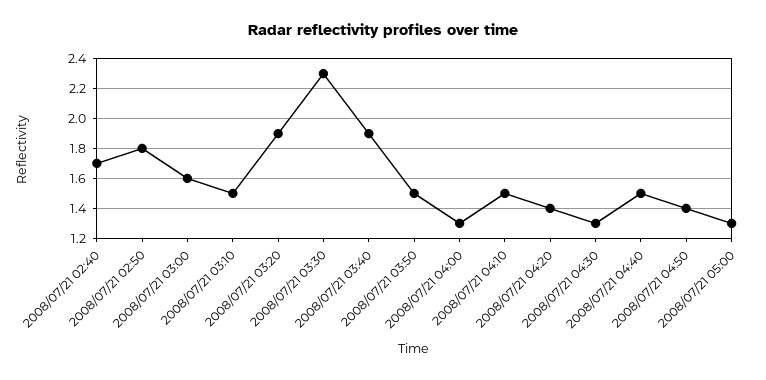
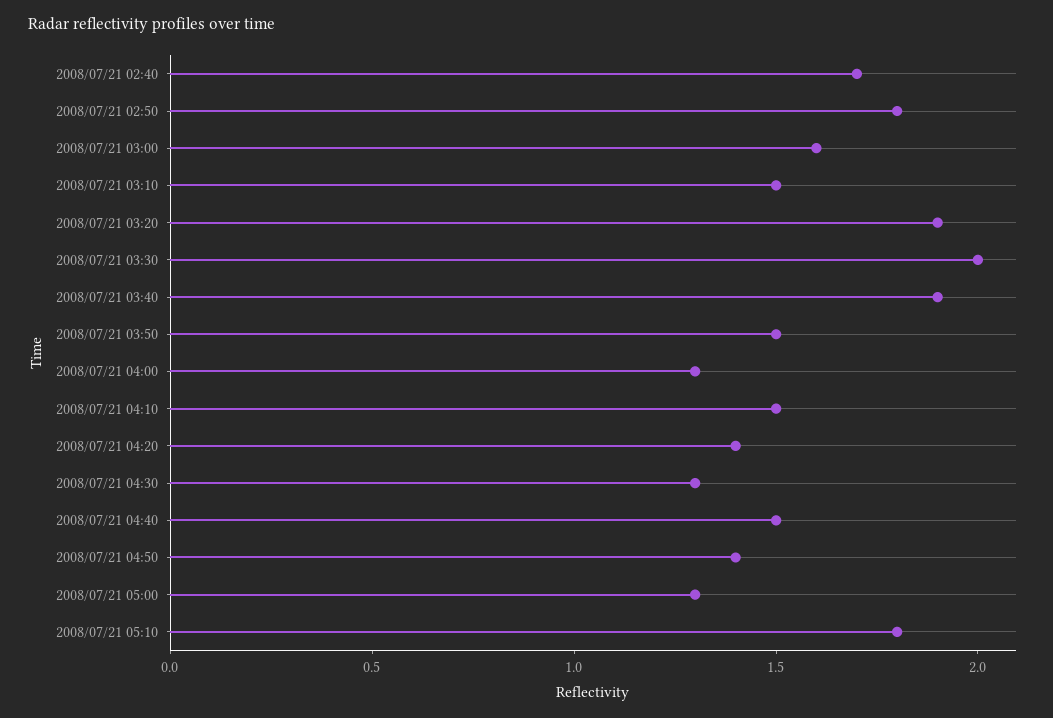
2008/07/21 03:30: 2.3 -> 2
2008/07/21 05:10: none -> 1.8

